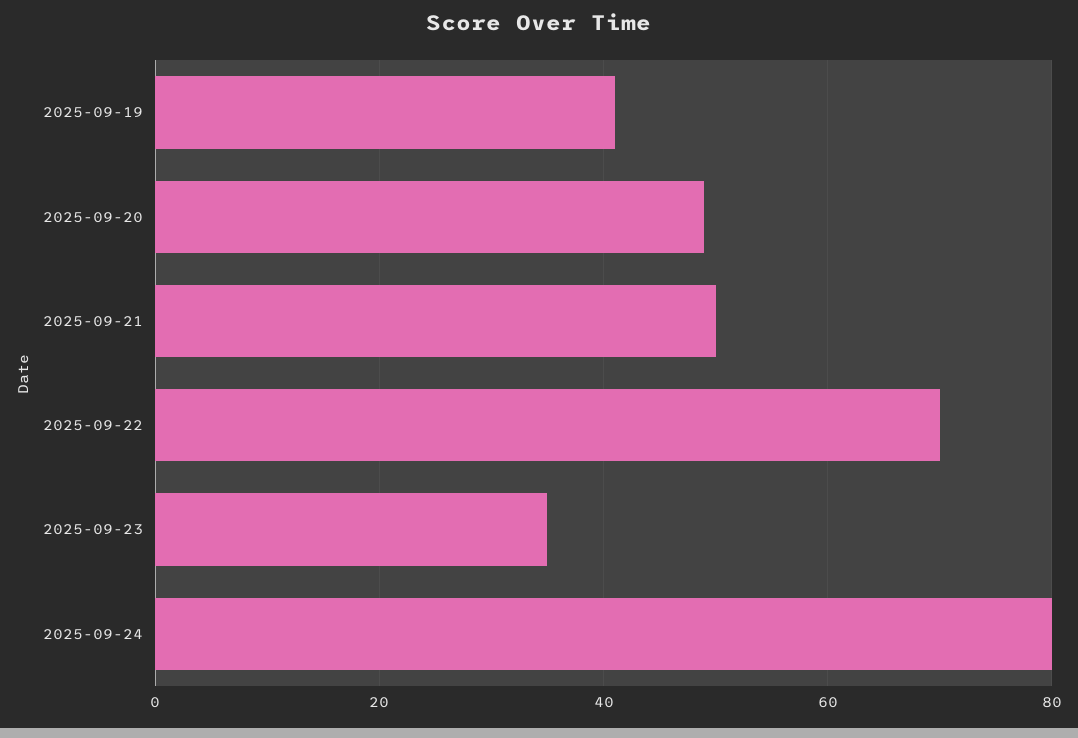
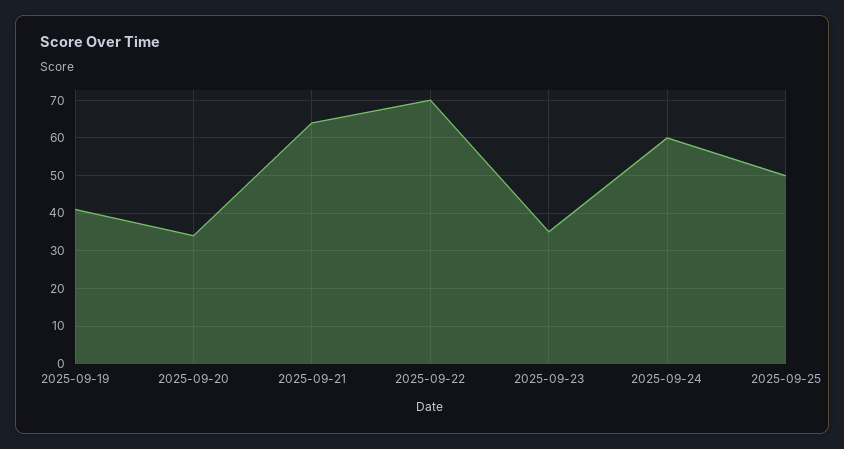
2025-09-20: 50 -> 35
2025-09-21: 50 -> 65
2025-09-24: 80 -> 60
2025-09-25: none -> 50

